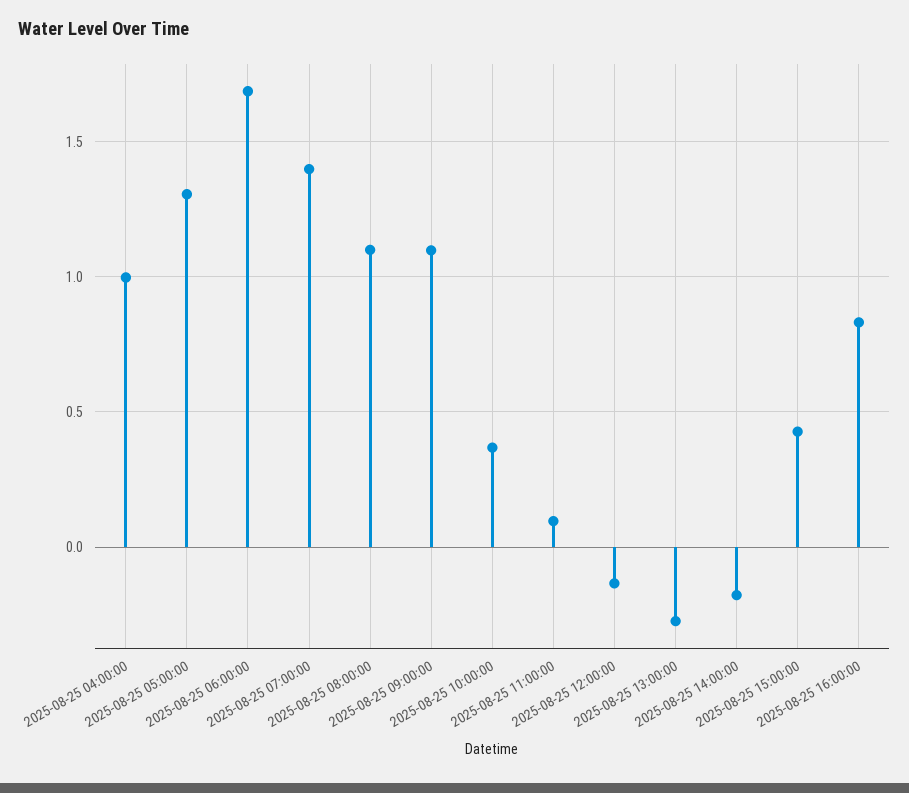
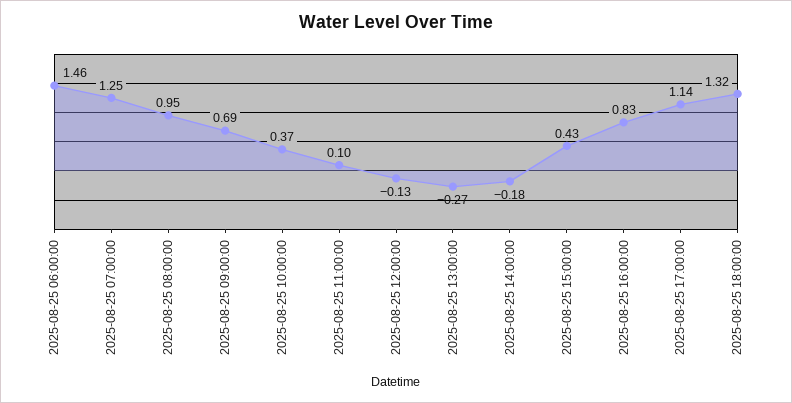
2025-08-25 04:00:00: 1 -> none
2025-08-25 05:00:00: 1.3 -> none
2025-08-25 06:00:00: 1.7 -> 1.46
2025-08-25 07:00:00: 1.4 -> 1.25
2025-08-25 08:00:00: 1.1 -> 0.95
2025-08-25 09:00:00: 1.1 -> 0.69
2025-08-25 17:00:00: none -> 1.14
2025-08-25 18:00:00: none -> 1.32

